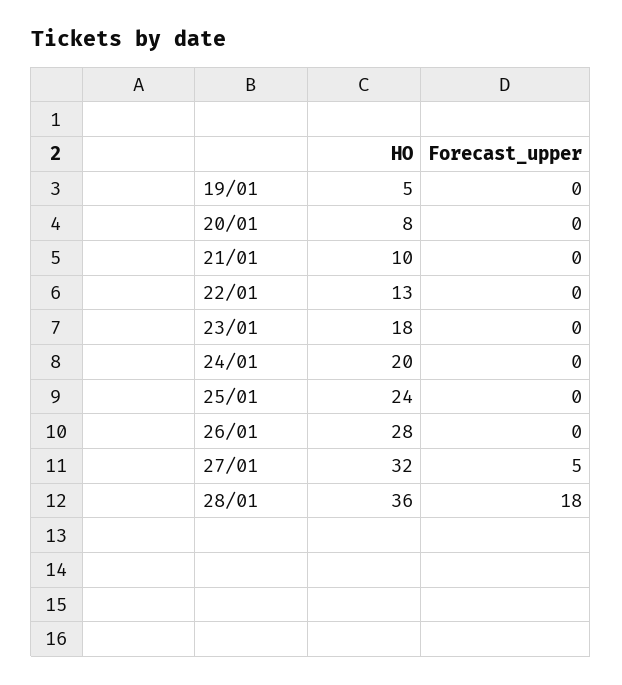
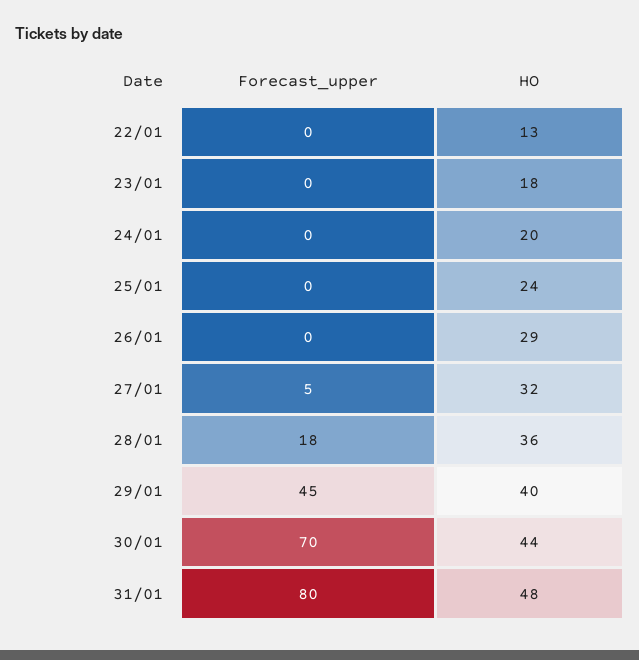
HO, 19/01: 5 -> none
Forecast_upper, 19/01: 0 -> none
HO, 20/01: 8 -> none
Forecast_upper, 20/01: 0 -> none
HO, 21/01: 10 -> none
Forecast_upper, 21/01: 0 -> none
HO, 26/01: 28 -> 29
Forecast_upper, 29/01: none -> 45
HO, 29/01: none -> 40
Forecast_upper, 30/01: none -> 70
HO, 30/01: none -> 44
Forecast_upper, 31/01: none -> 80
HO, 31/01: none -> 48

